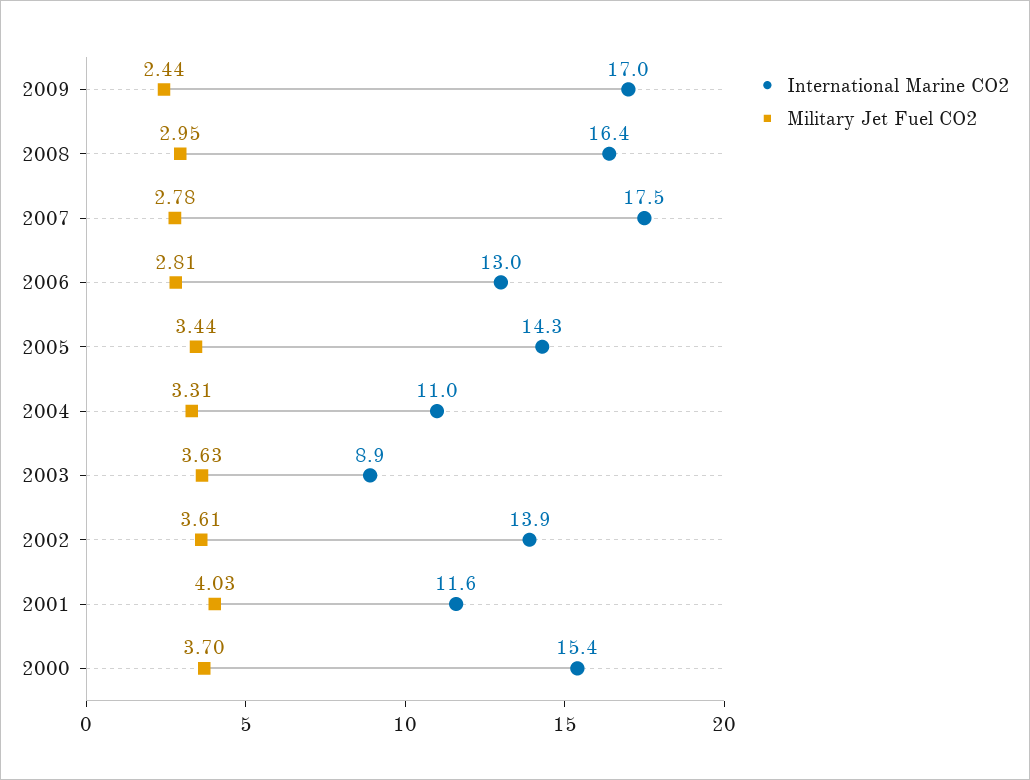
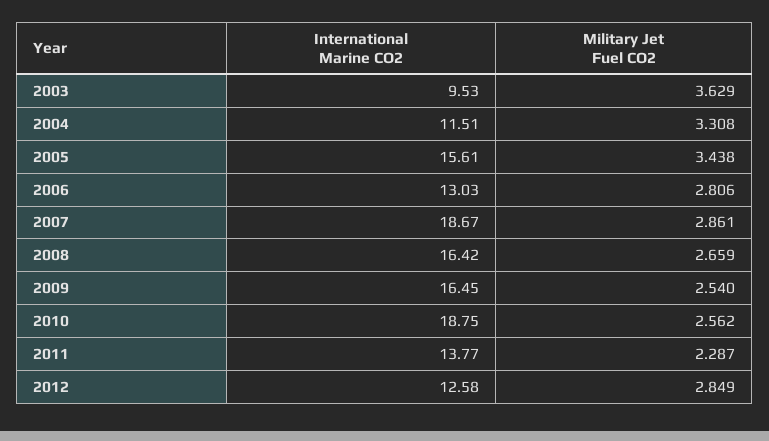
International Marine CO2, 2009: 17 -> 16.45
Military Jet Fuel CO2, 2009: 2.44 -> 2.54
Military Jet Fuel CO2, 2008: 2.95 -> 2.659
International Marine CO2, 2007: 17.5 -> 18.67
Military Jet Fuel CO2, 2007: 2.78 -> 2.861
International Marine CO2, 2005: 14.3 -> 15.61
International Marine CO2, 2004: 11 -> 11.51
International Marine CO2, 2003: 8.9 -> 9.53
International Marine CO2, 2002: 13.9 -> none
Military Jet Fuel CO2, 2002: 3.61 -> none
International Marine CO2, 2001: 11.6 -> none
Military Jet Fuel CO2, 2001: 4.03 -> none
International Marine CO2, 2000: 15.4 -> none
Military Jet Fuel CO2, 2000: 3.7 -> none
International Marine CO2, 2010: none -> 18.75
Military Jet Fuel CO2, 2010: none -> 2.562
International Marine CO2, 2011: none -> 13.77
Military Jet Fuel CO2, 2011: none -> 2.287
International Marine CO2, 2012: none -> 12.58
Military Jet Fuel CO2, 2012: none -> 2.849

